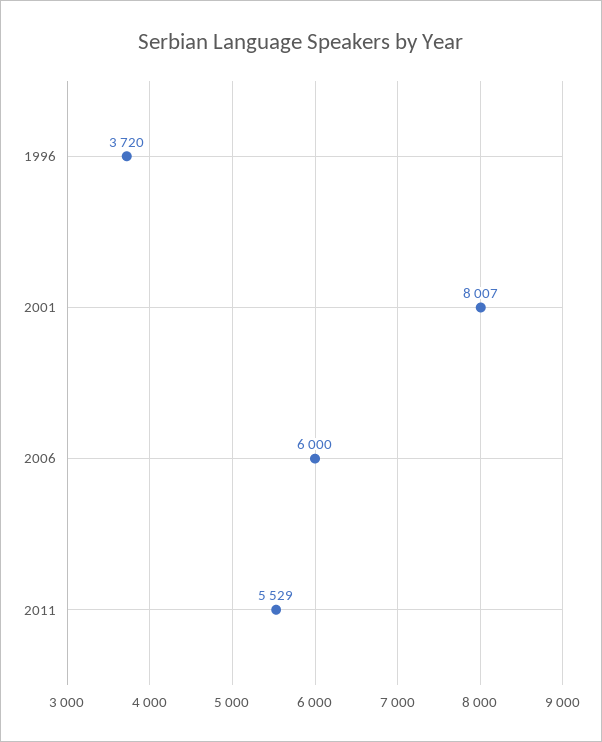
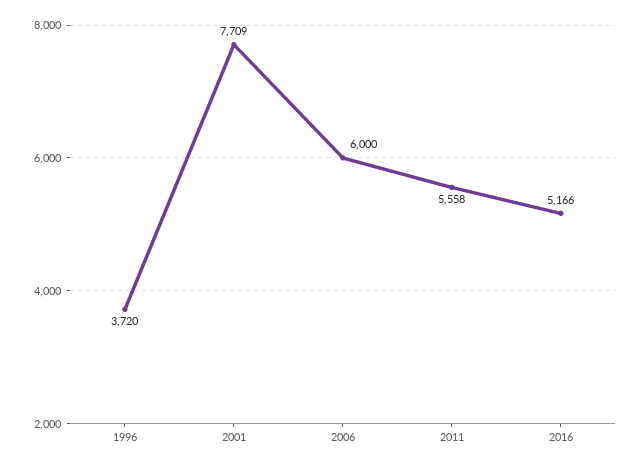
2001: 8007 -> 7709
2011: 5529 -> 5558
2016: none -> 5166

